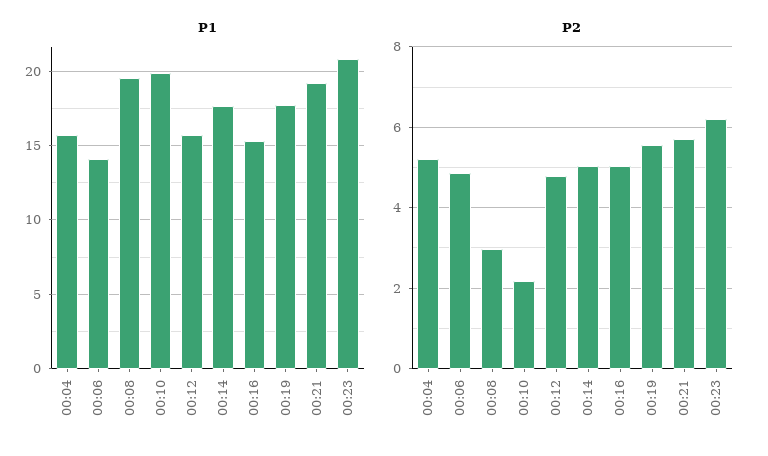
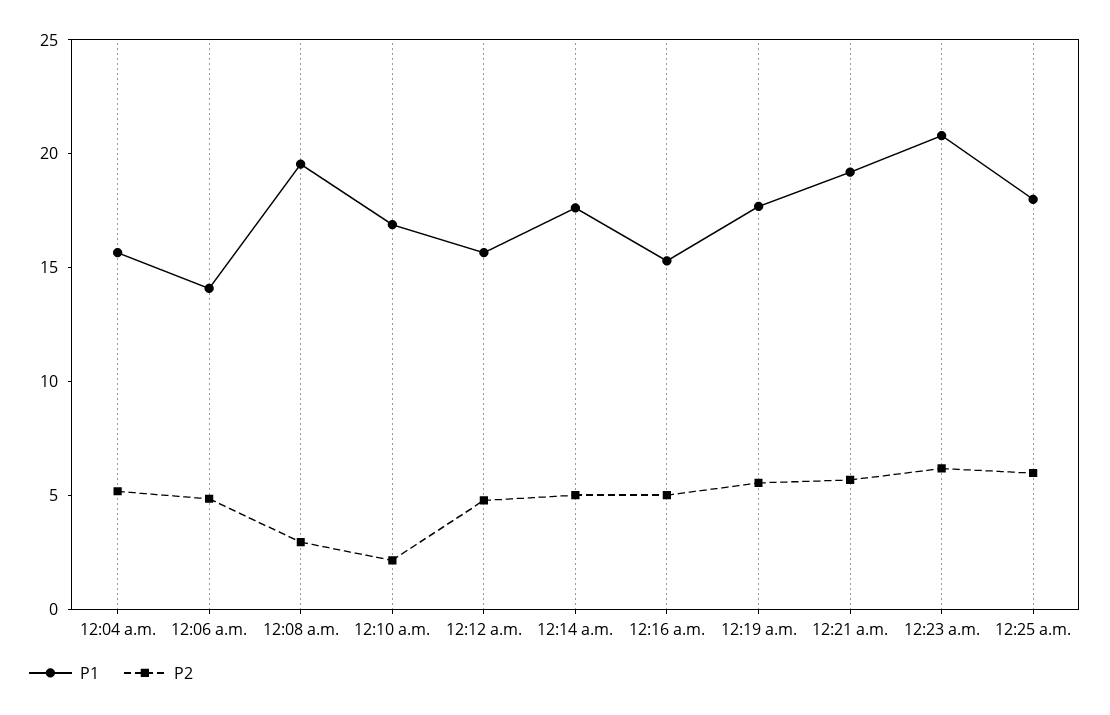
P1, 00:10: 20 -> 17
P1, 12:25 a.m.: none -> 18
P2, 12:25 a.m.: none -> 6

